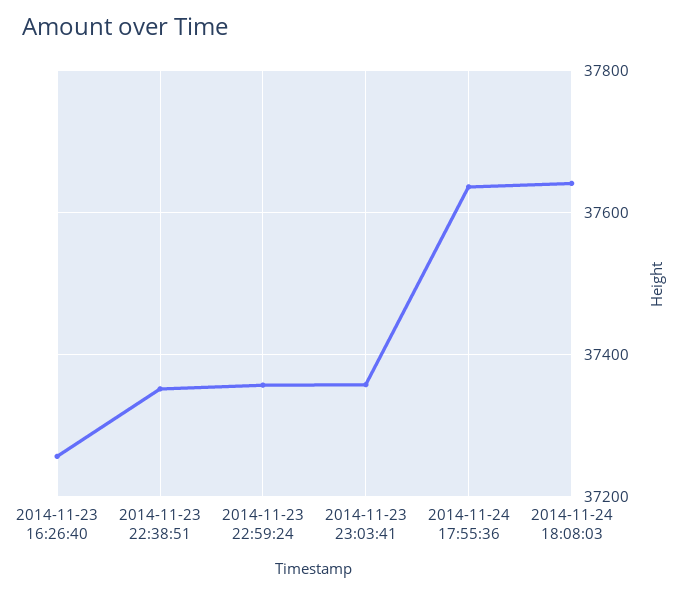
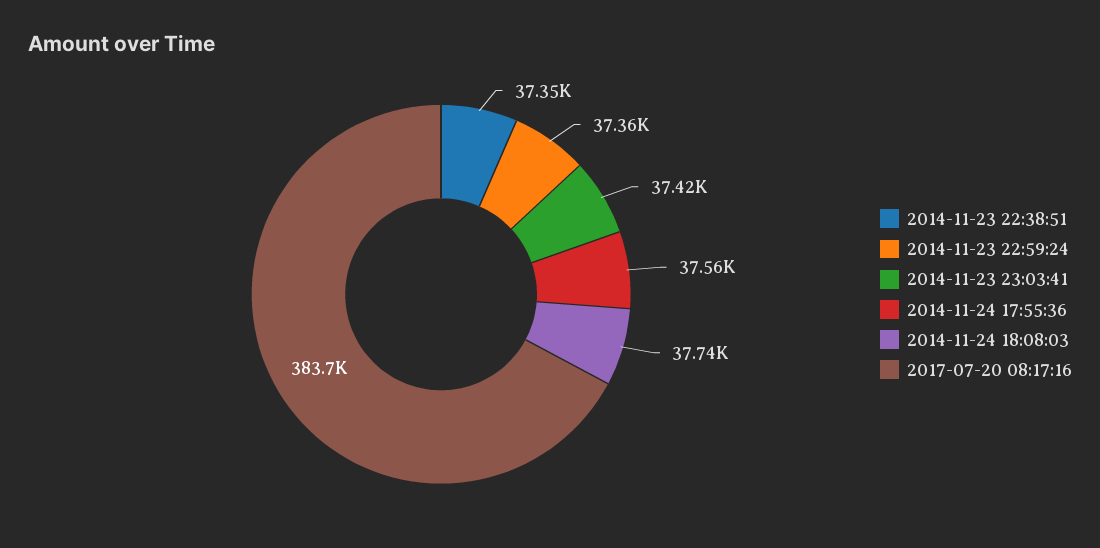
2014-11-23 16:26:40: 37260 -> none
2014-11-23 23:03:41: 37360 -> 37420
2014-11-24 17:55:36: 37640 -> 37560
2014-11-24 18:08:03: 37640 -> 37740
2017-07-20 08:17:16: none -> 383700

